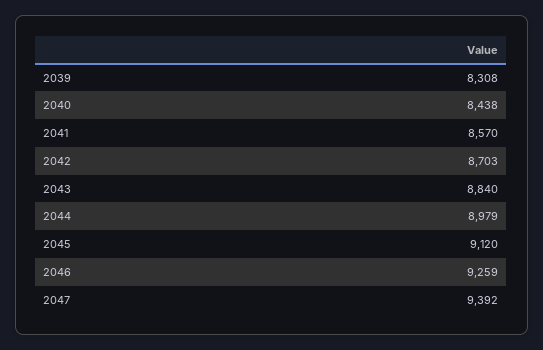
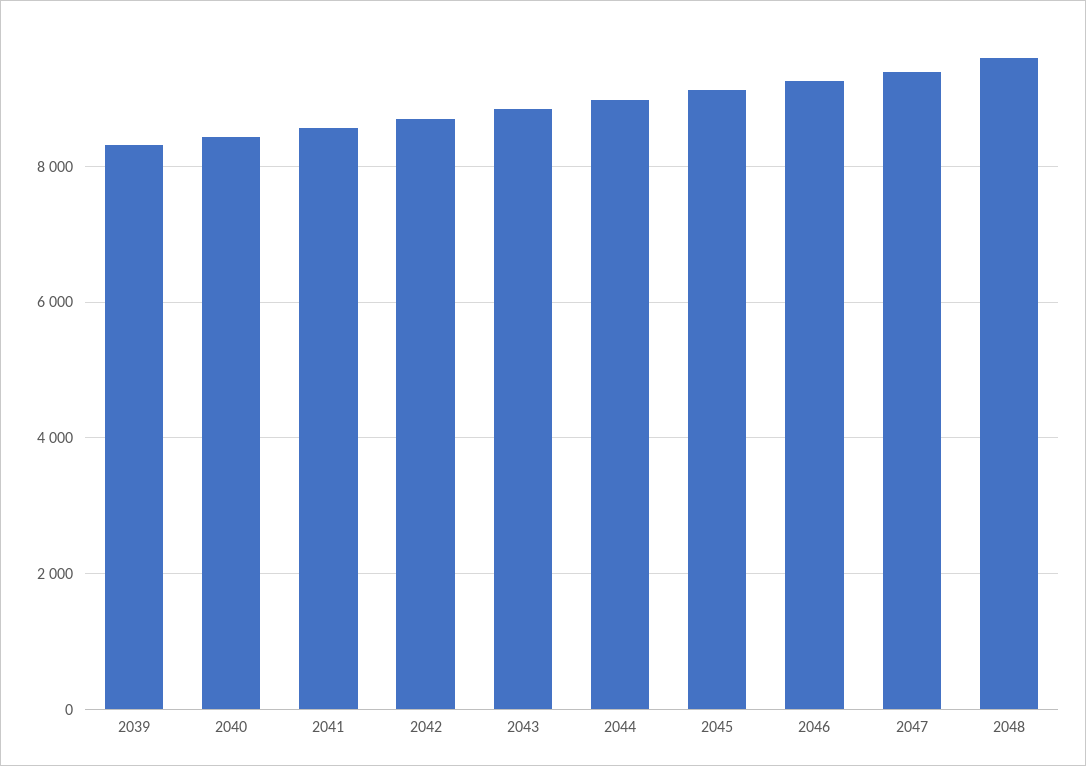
2048: none -> 9600

